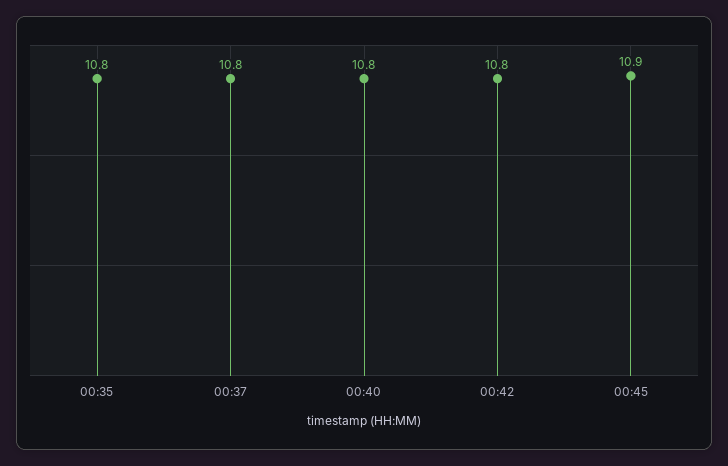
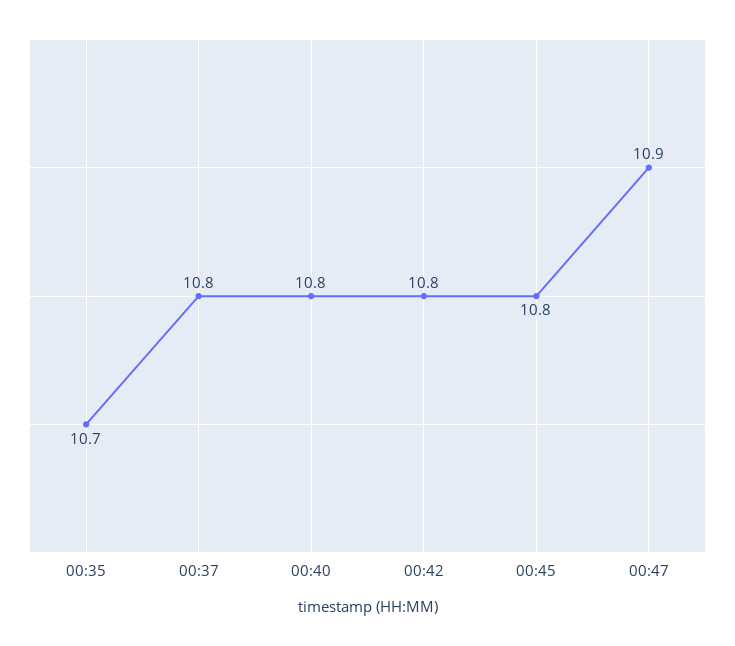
00:35: 10.8 -> 10.7
00:45: 10.9 -> 10.8
00:47: none -> 10.9

